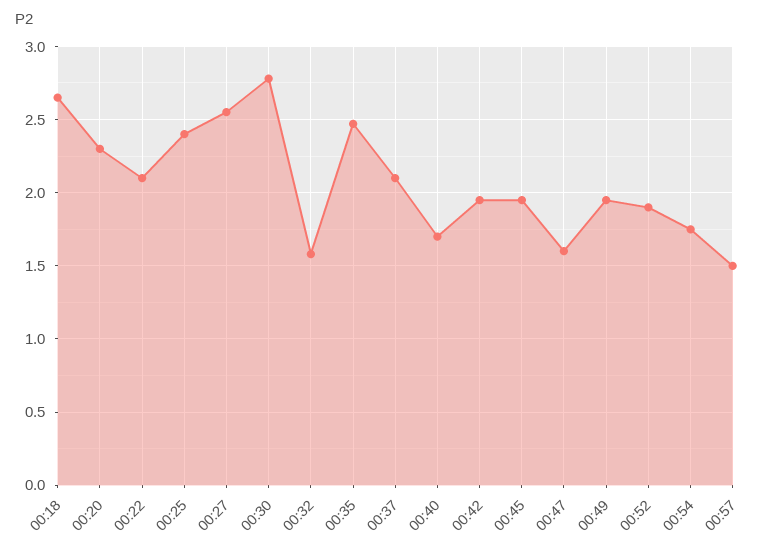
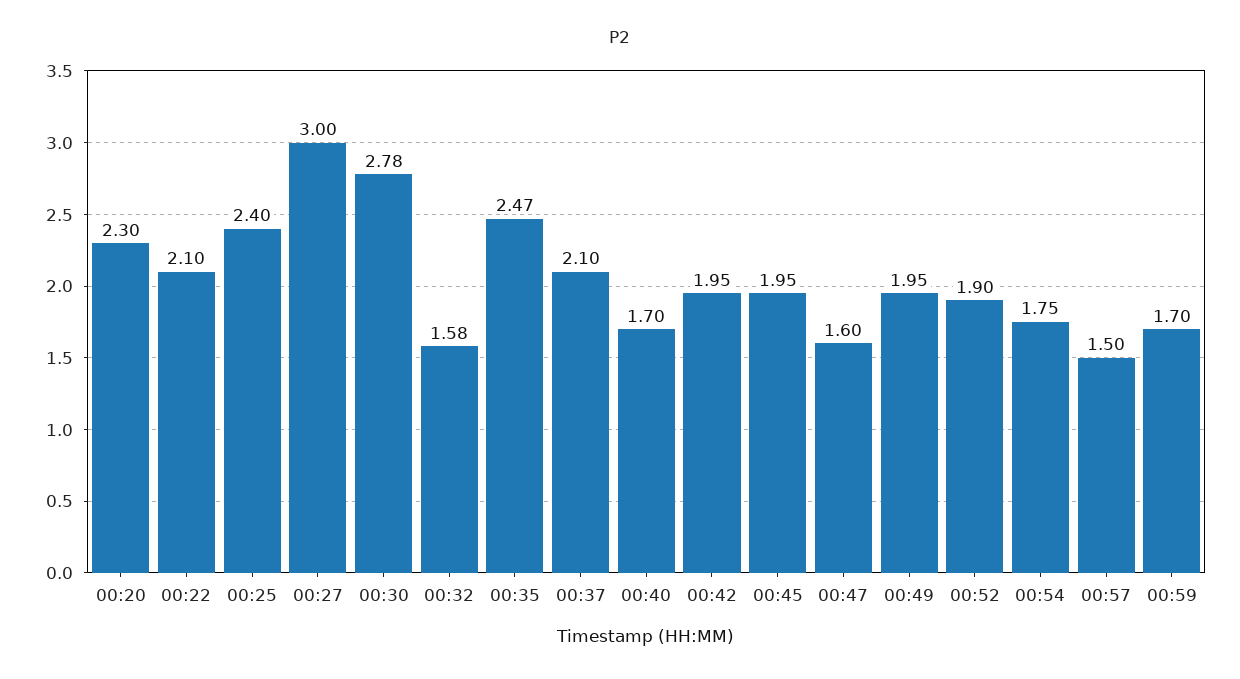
00:18: 2.65 -> none
00:27: 2.55 -> 3
00:59: none -> 1.7

